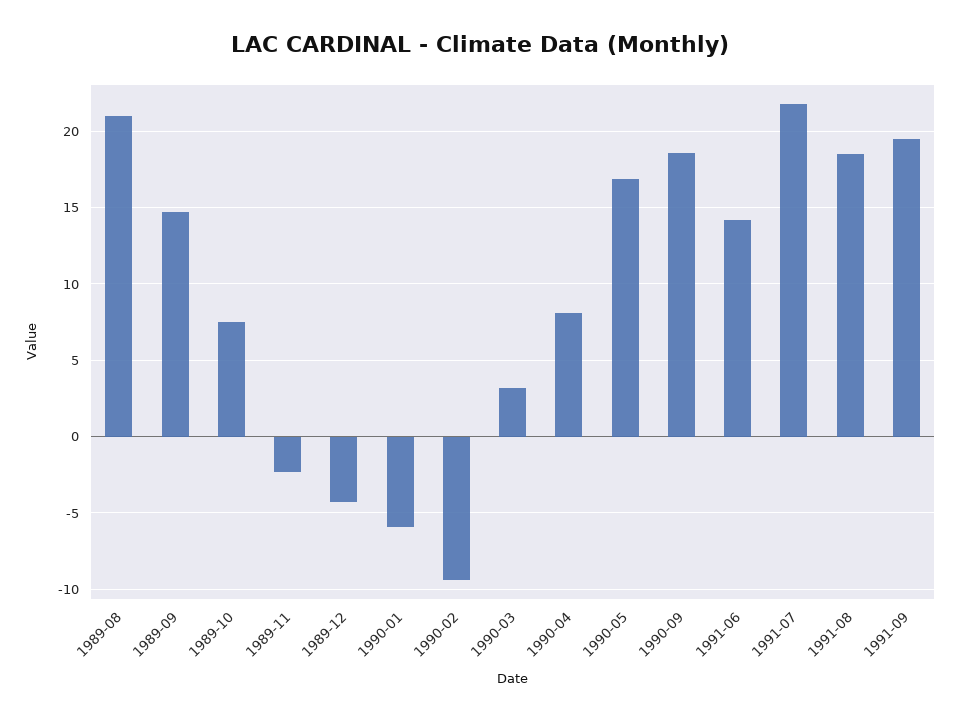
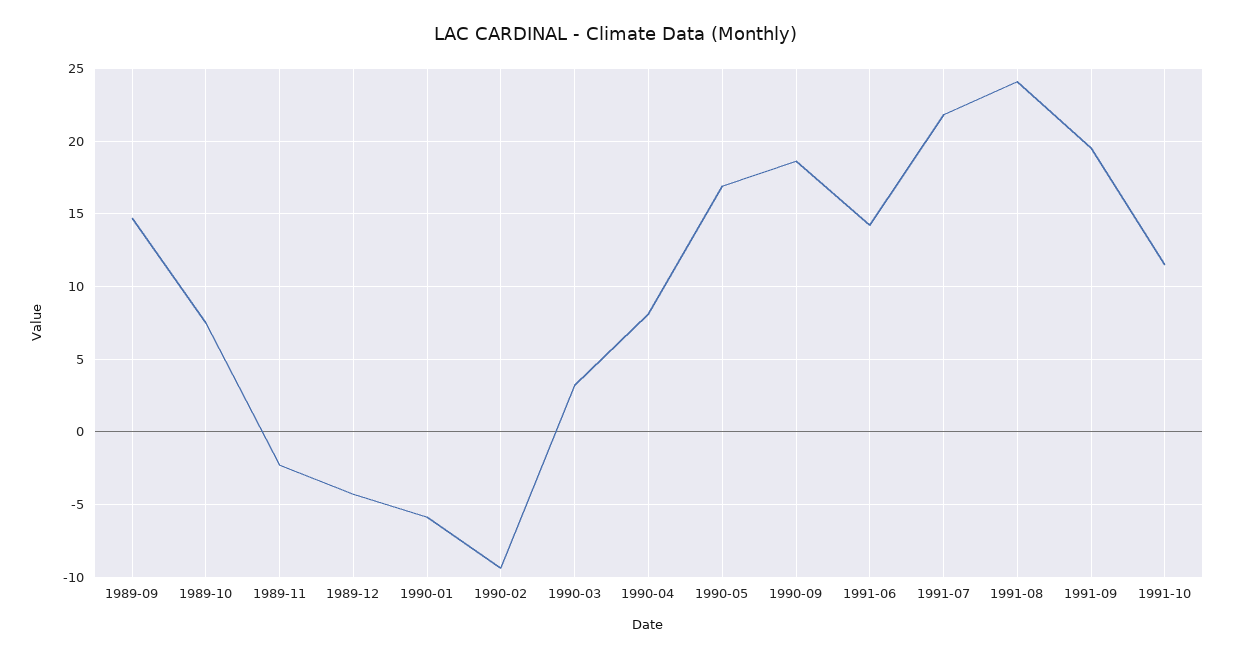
1989-08: 21 -> none
1991-08: 18.5 -> 24
1991-10: none -> 11.5

